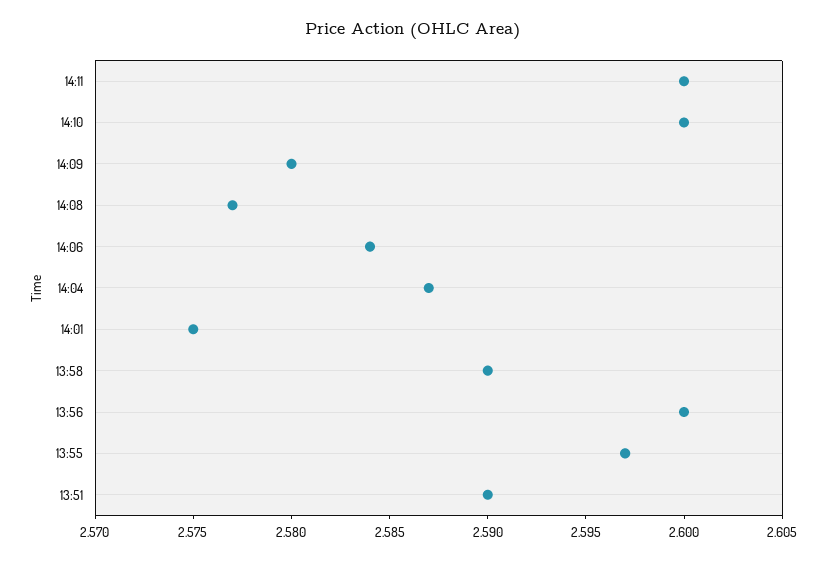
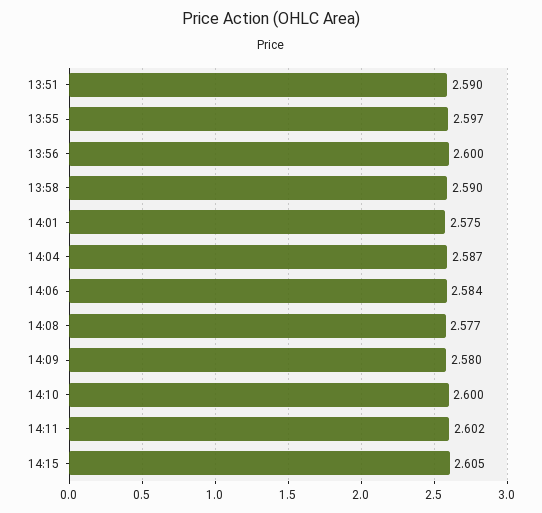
14:11: 2.6 -> 2.602
14:15: none -> 2.605

